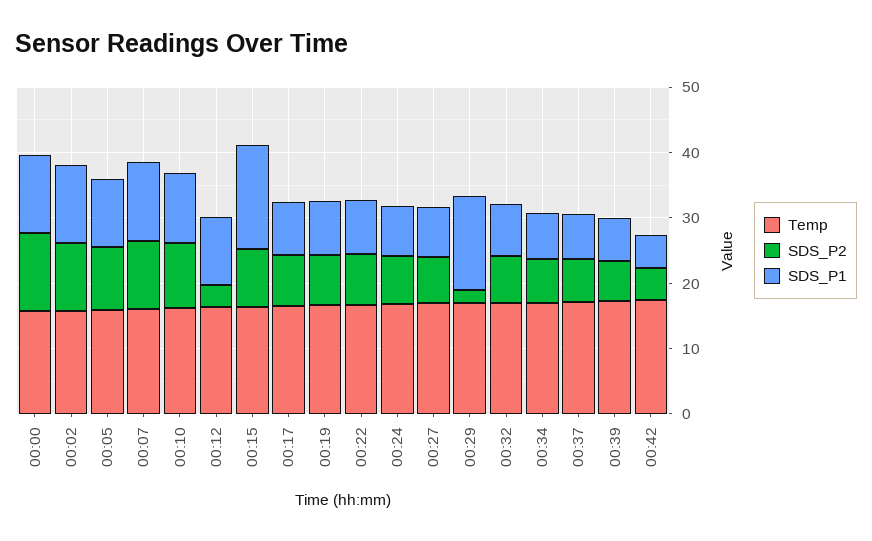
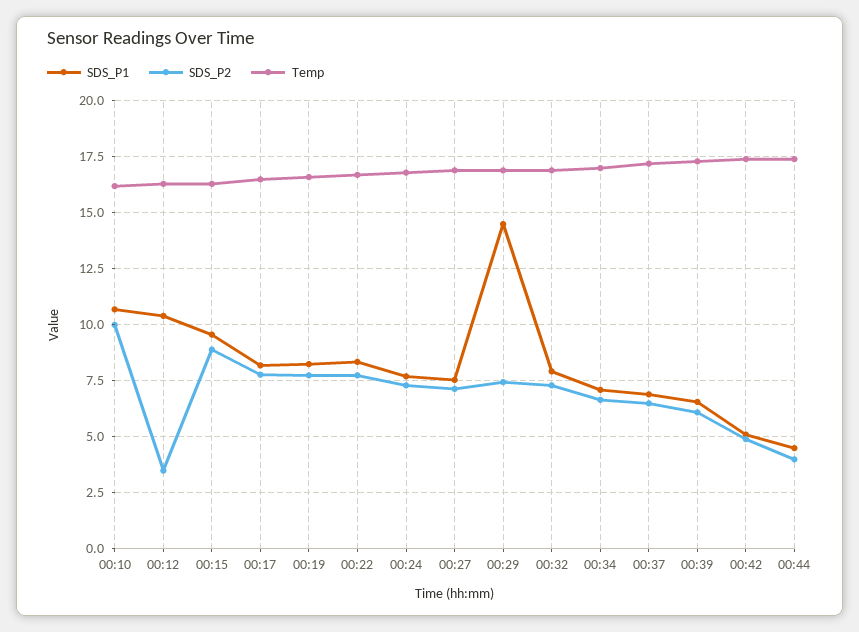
Temp, 00:00: 16 -> none
SDS_P2, 00:00: 12 -> none
SDS_P1, 00:00: 12 -> none
Temp, 00:02: 16 -> none
SDS_P2, 00:02: 10 -> none
SDS_P1, 00:02: 12 -> none
Temp, 00:05: 16 -> none
SDS_P2, 00:05: 10 -> none
SDS_P1, 00:05: 10 -> none
Temp, 00:07: 16 -> none
SDS_P2, 00:07: 10 -> none
SDS_P1, 00:07: 12 -> none
SDS_P1, 00:15: 16 -> 9.5
SDS_P2, 00:29: 2 -> 7.5
SDS_P1, 00:44: none -> 4.5
SDS_P2, 00:44: none -> 4
Temp, 00:44: none -> 17.5

